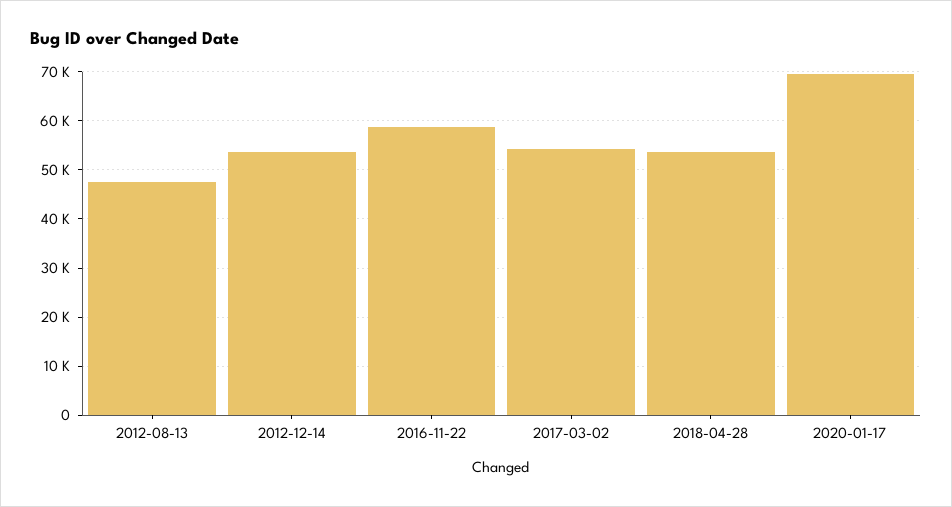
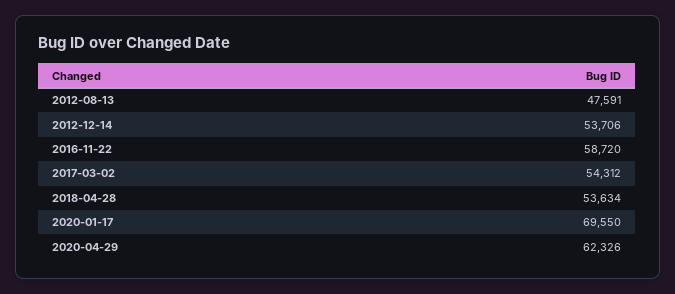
2020-04-29: none -> 62326

